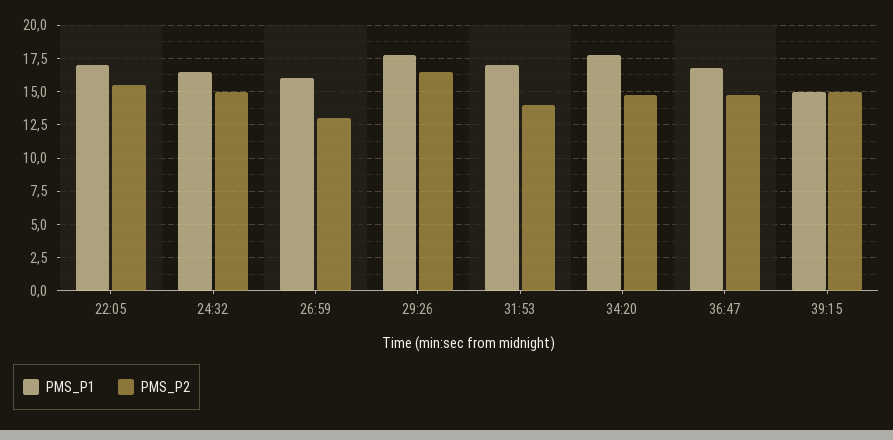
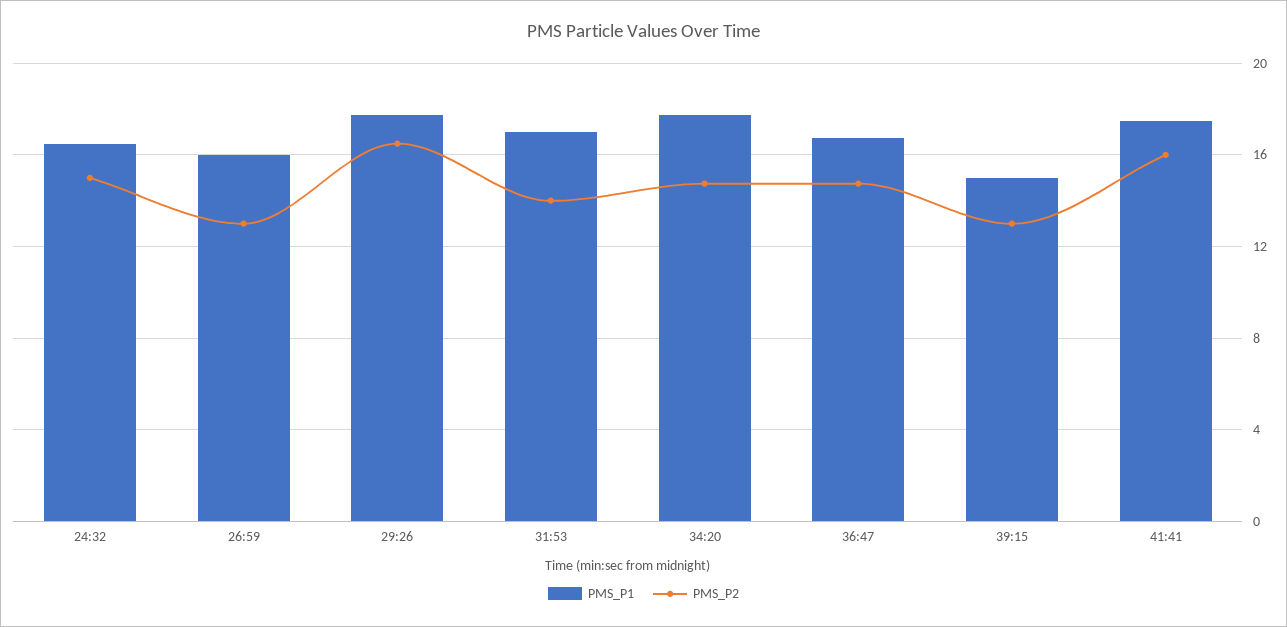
PMS_P1, 22:05: 17 -> none
PMS_P2, 22:05: 15.5 -> none
PMS_P2, 39:15: 15 -> 13
PMS_P1, 41:41: none -> 17.5
PMS_P2, 41:41: none -> 16

